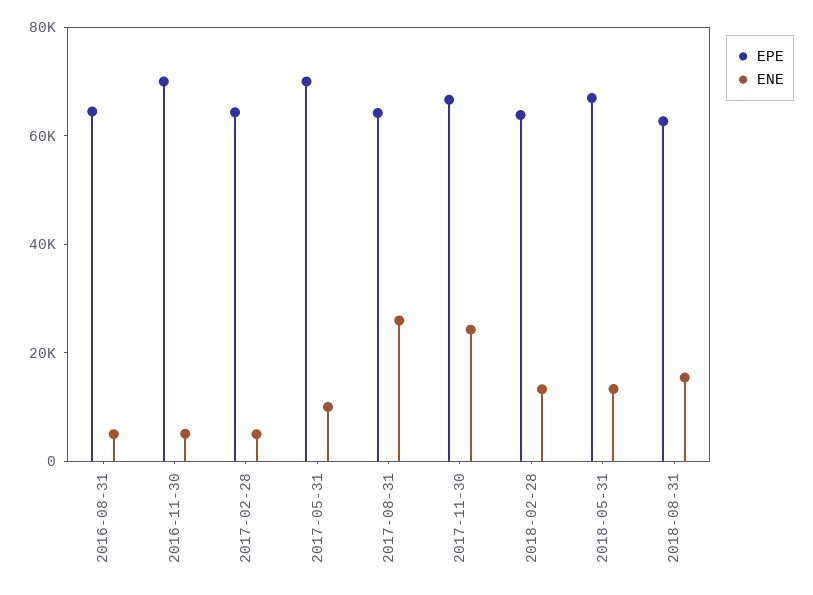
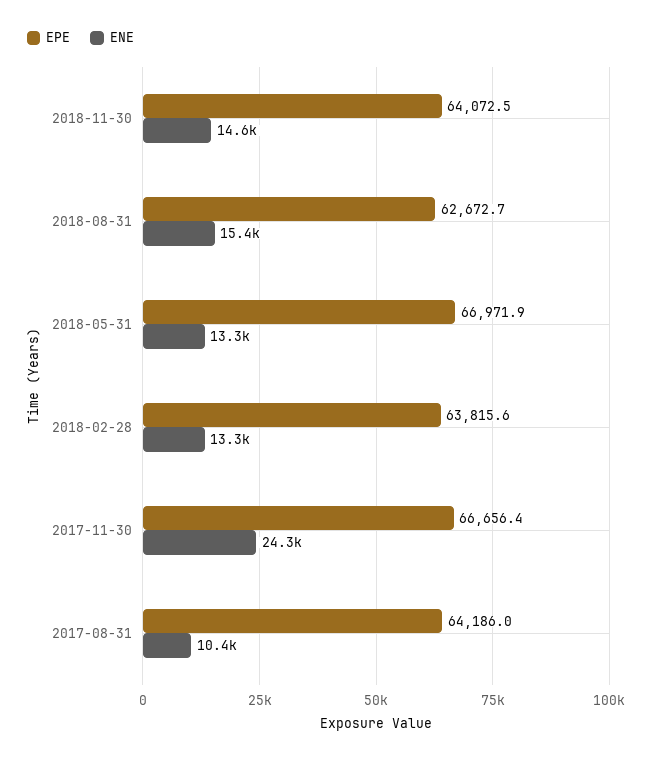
EPE, 2016-08-31: 65000 -> none
ENE, 2016-08-31: 5000 -> none
EPE, 2016-11-30: 70000 -> none
ENE, 2016-11-30: 5000 -> none
EPE, 2017-02-28: 65000 -> none
ENE, 2017-02-28: 5000 -> none
EPE, 2017-05-31: 70000 -> none
ENE, 2017-05-31: 10000 -> none
ENE, 2017-08-31: 25000 -> 10400
EPE, 2018-11-30: none -> 64072.5
ENE, 2018-11-30: none -> 14600

